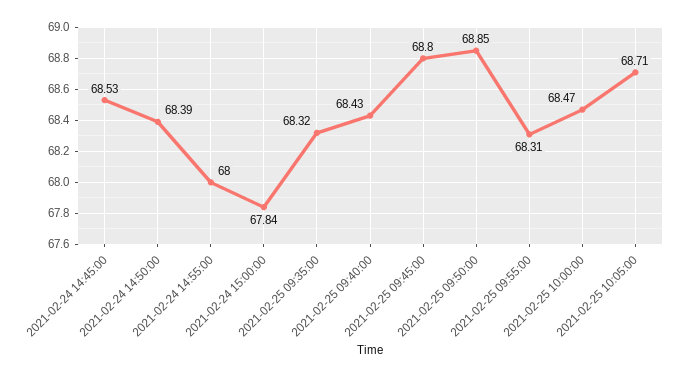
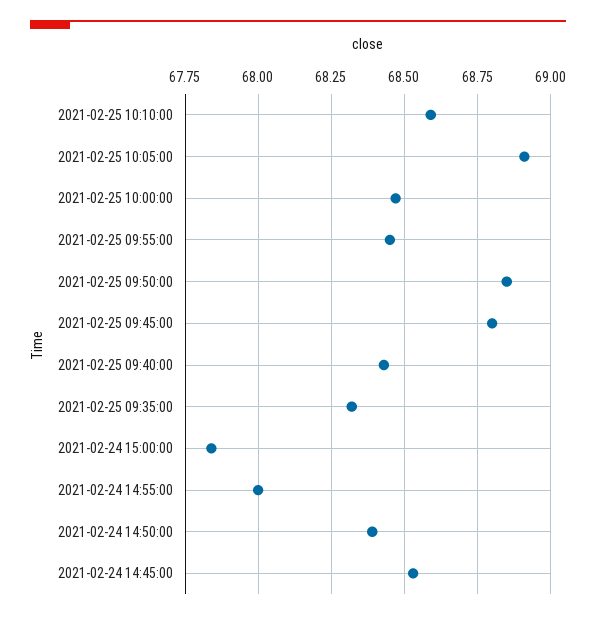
2021-02-25 09:55:00: 68.31 -> 68.45
2021-02-25 10:05:00: 68.71 -> 68.9
2021-02-25 10:10:00: none -> 68.6

